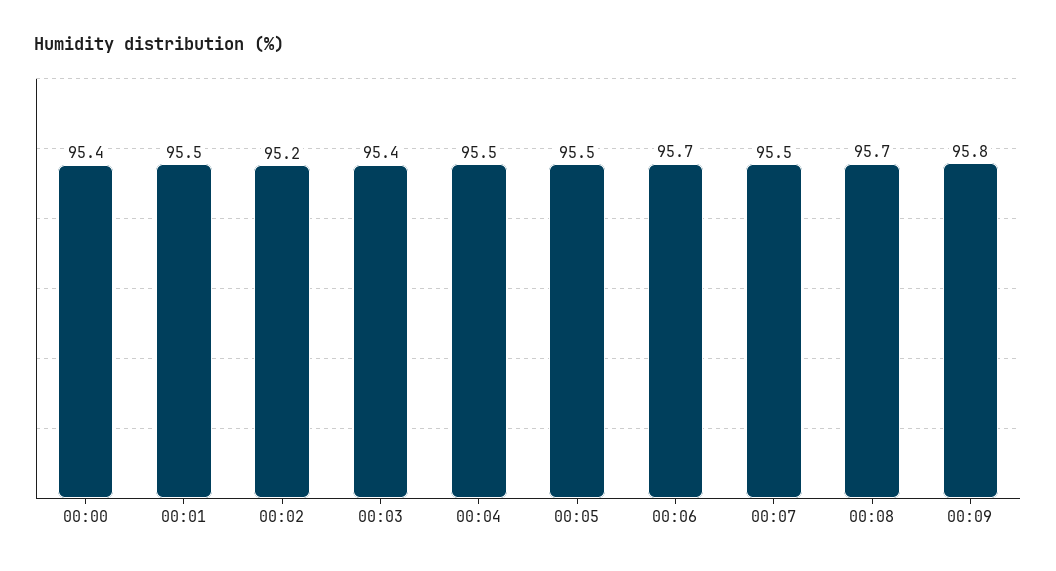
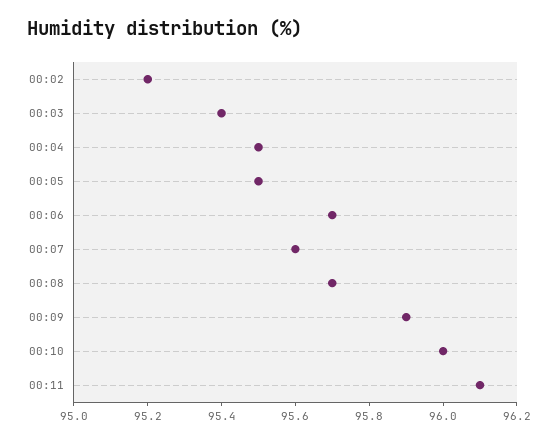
00:00: 95.4 -> none
00:01: 95.5 -> none
00:07: 95.5 -> 95.6
00:09: 95.8 -> 95.9
00:10: none -> 96
00:11: none -> 96.1

